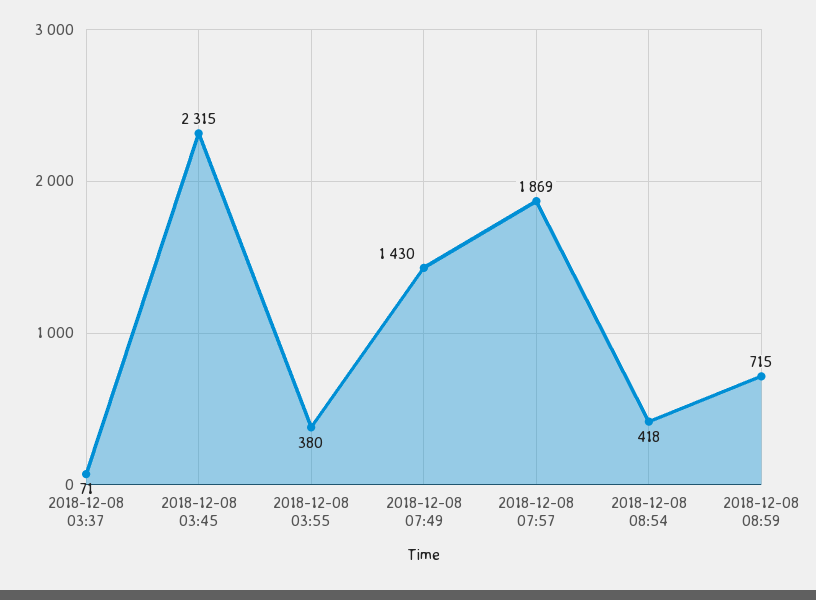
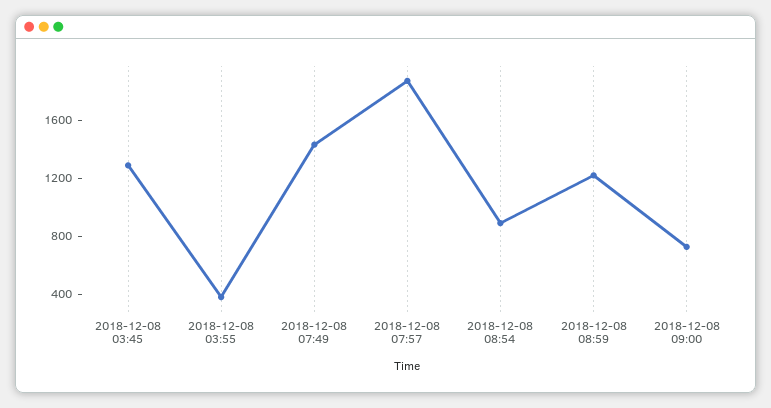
2018-12-08 03:37: 71 -> none
2018-12-08 03:45: 2315 -> 1300
2018-12-08 08:54: 418 -> 900
2018-12-08 08:59: 715 -> 1200
2018-12-08 09:00: none -> 700

